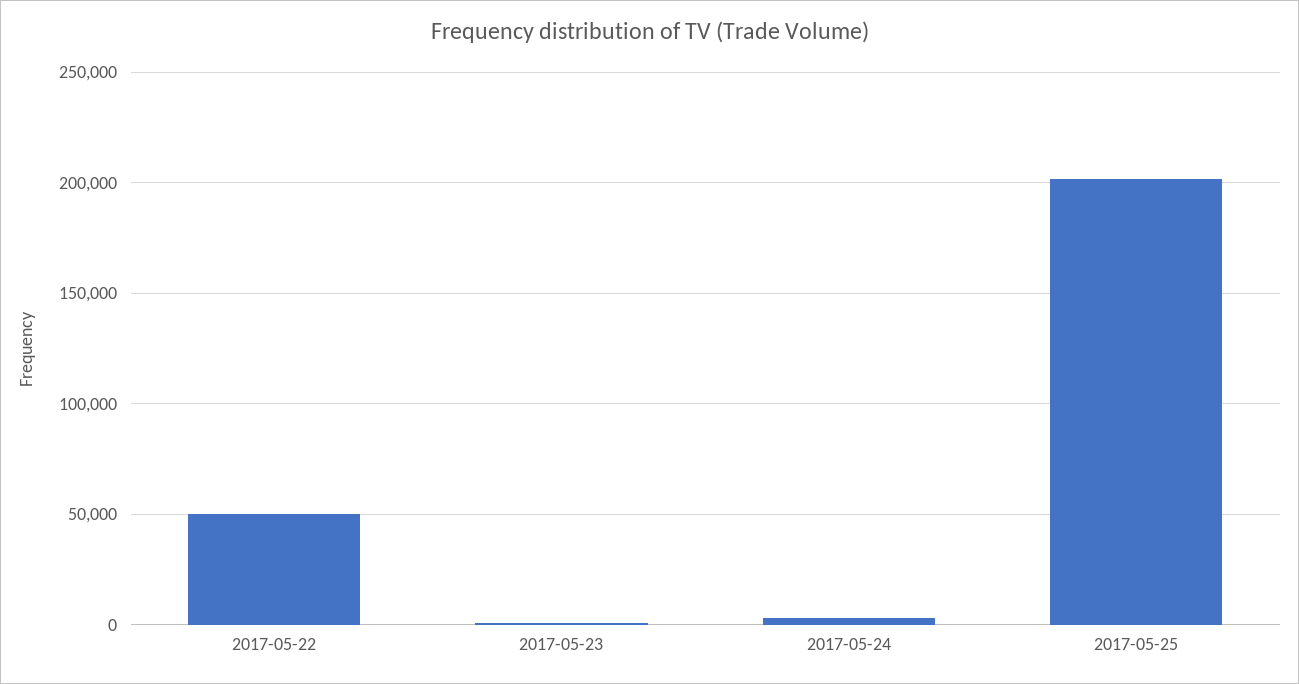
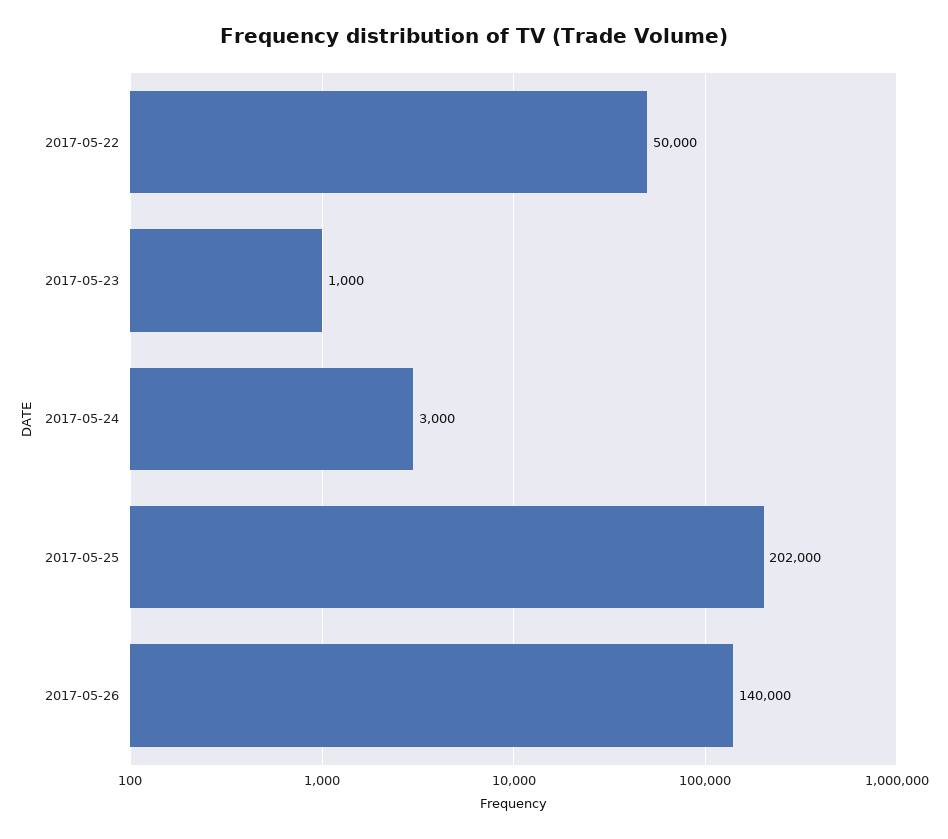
2017-05-26: none -> 140000

